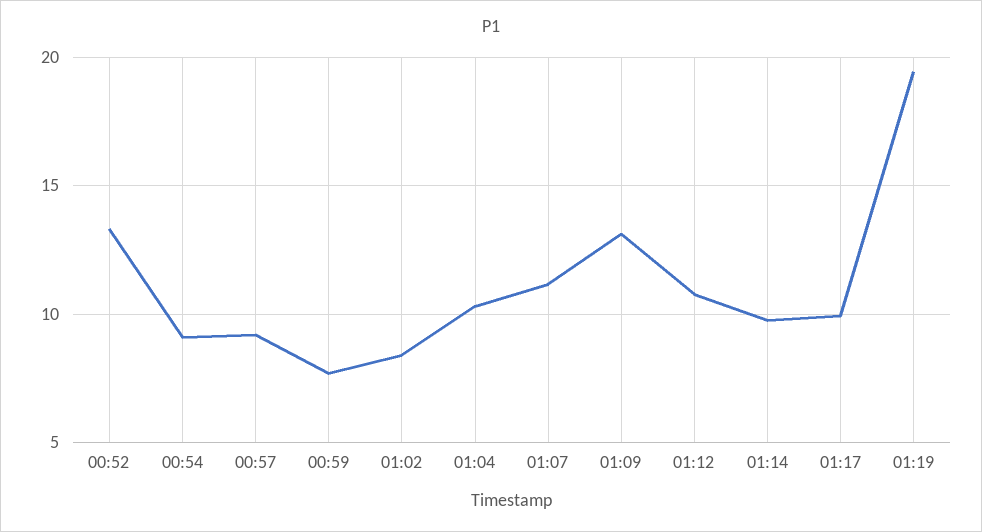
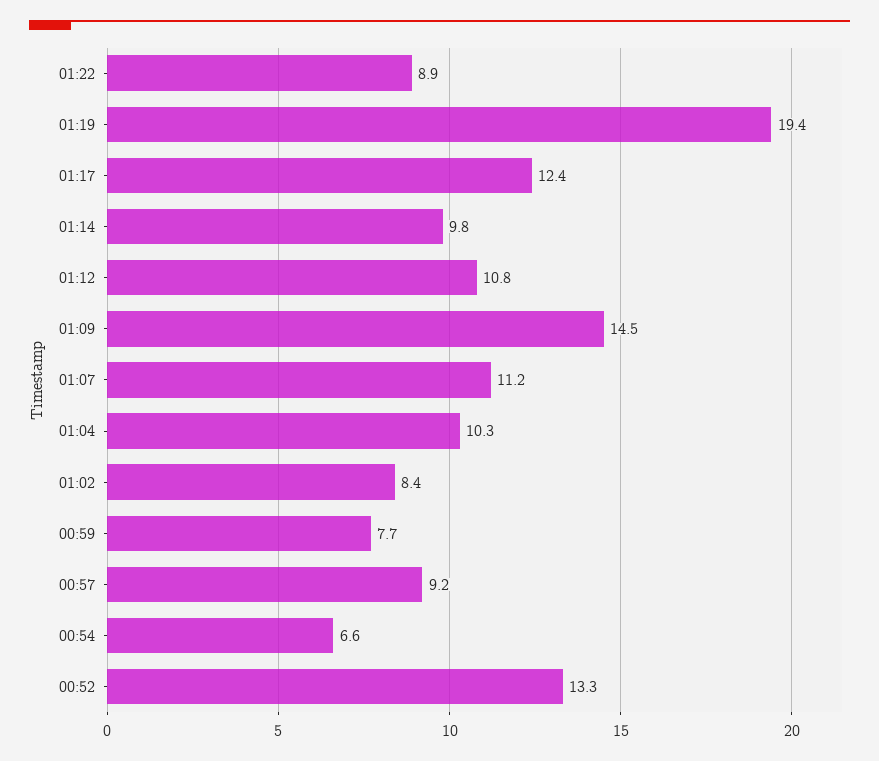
00:54: 9 -> 6.6
01:09: 13 -> 14.5
01:17: 10 -> 12.4
01:22: none -> 8.9

